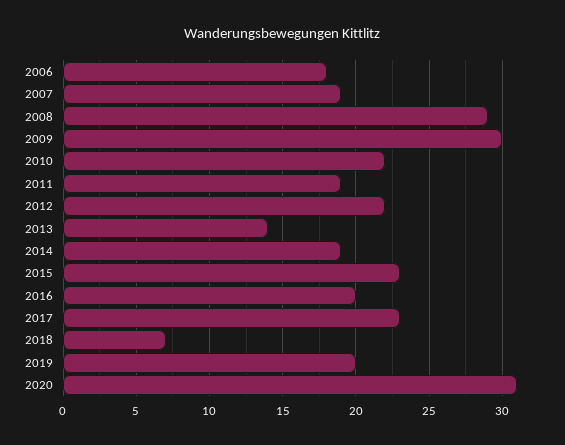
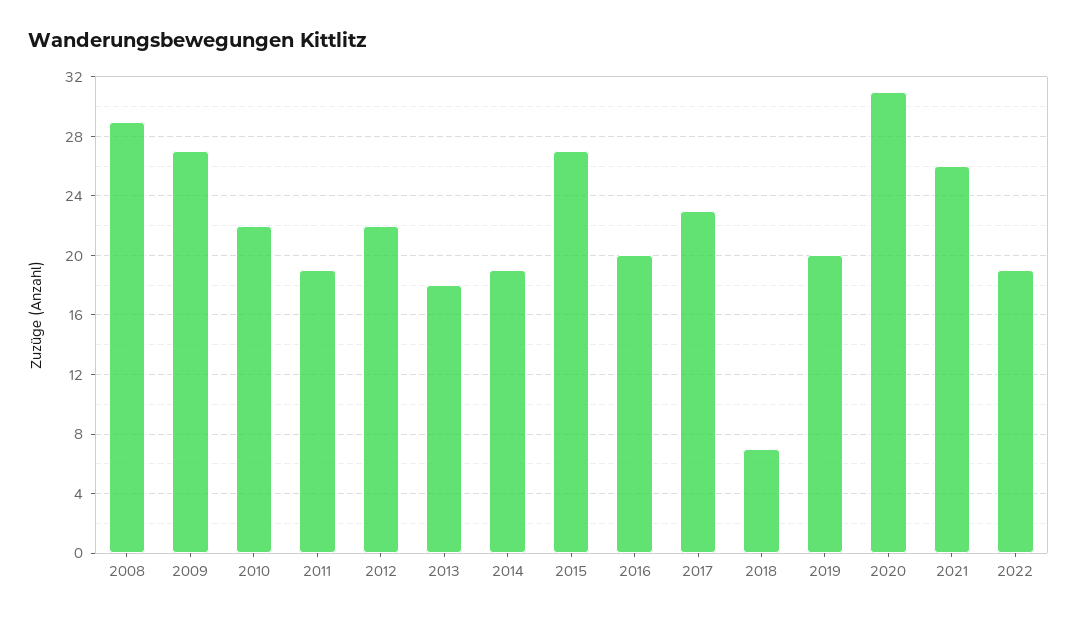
2006: 18 -> none
2007: 19 -> none
2009: 30 -> 27
2013: 14 -> 18
2015: 23 -> 27
2021: none -> 26
2022: none -> 19

